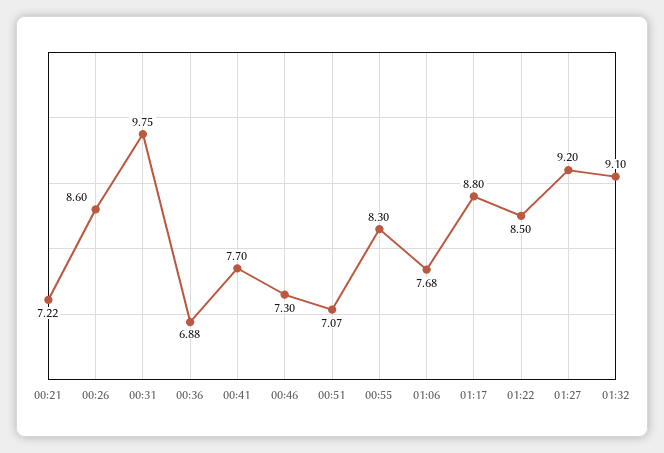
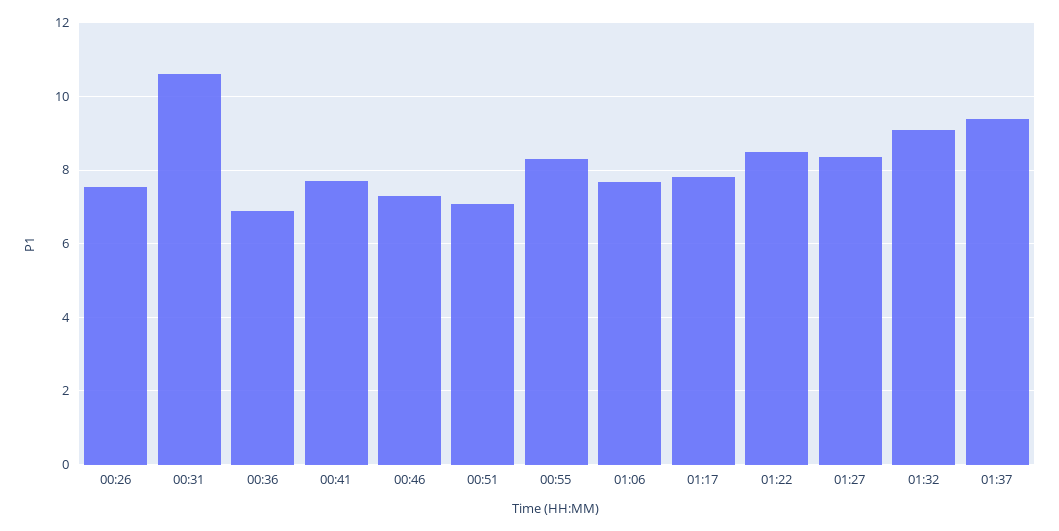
00:21: 7.22 -> none
00:26: 8.6 -> 7.6
00:31: 9.75 -> 10.6
01:17: 8.8 -> 7.8
01:27: 9.2 -> 8.4
01:37: none -> 9.4

